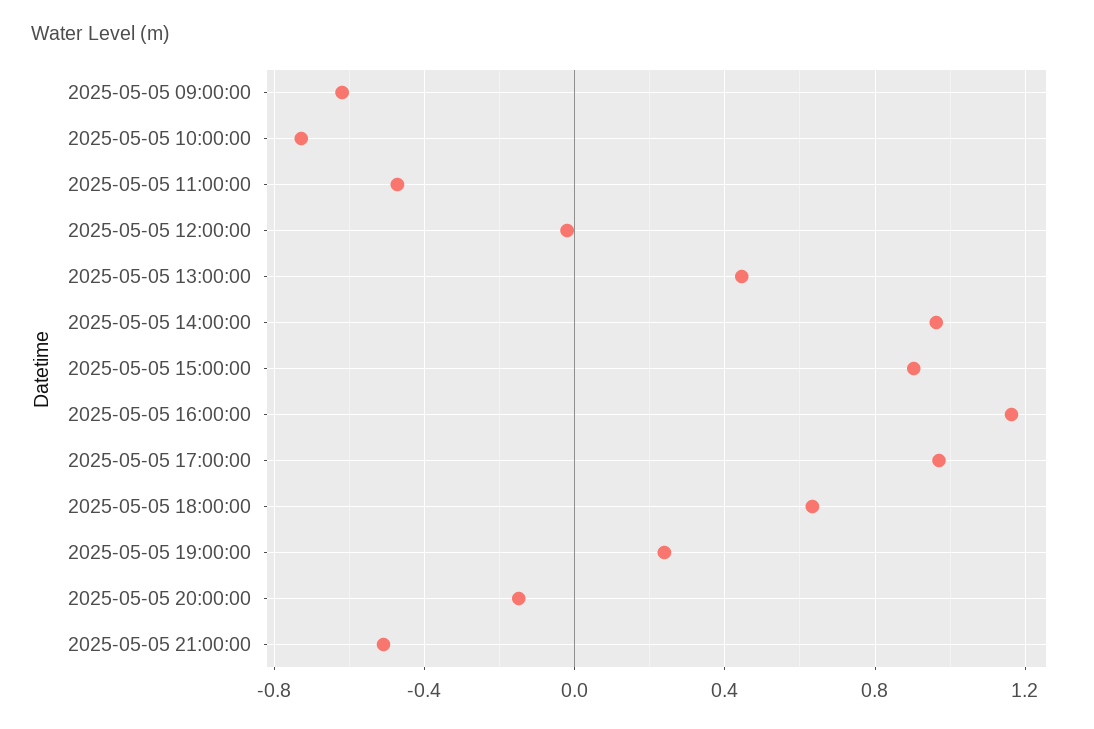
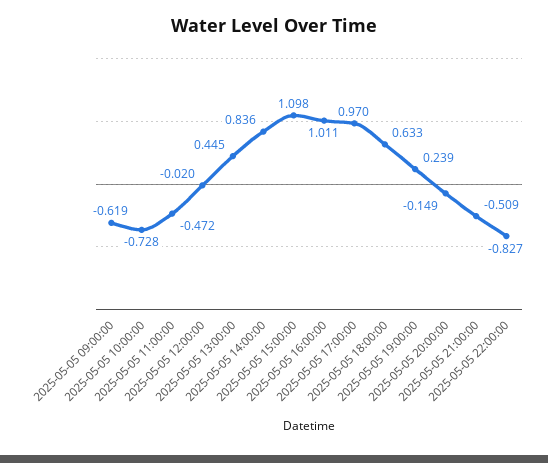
2025-05-05 14:00:00: 0.95 -> 0.836
2025-05-05 15:00:00: 0.9 -> 1.098
2025-05-05 16:00:00: 1.15 -> 1.011
2025-05-05 22:00:00: none -> -0.827

